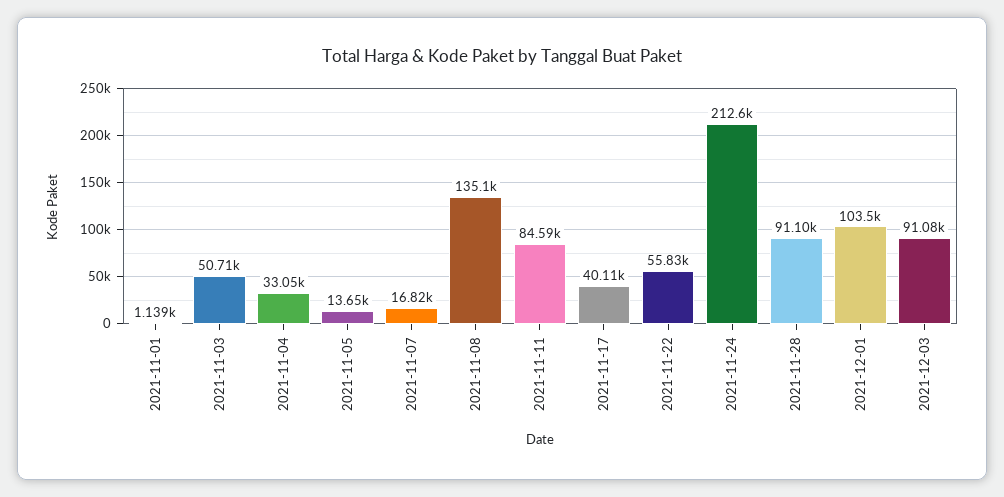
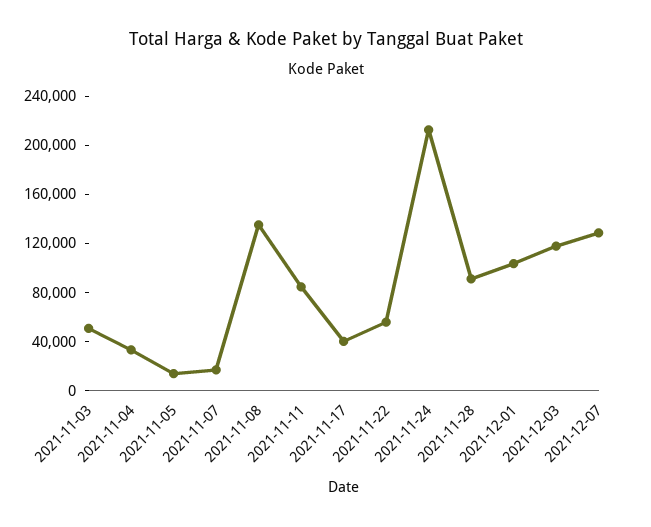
2021-11-01: 1139 -> none
2021-12-03: 91080 -> 120000
2021-12-07: none -> 130000

